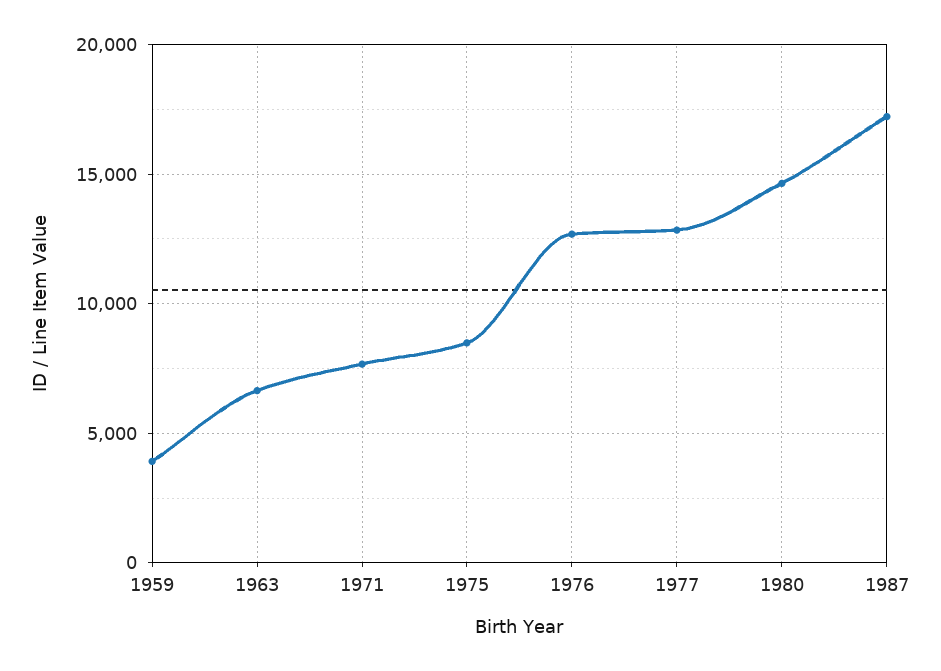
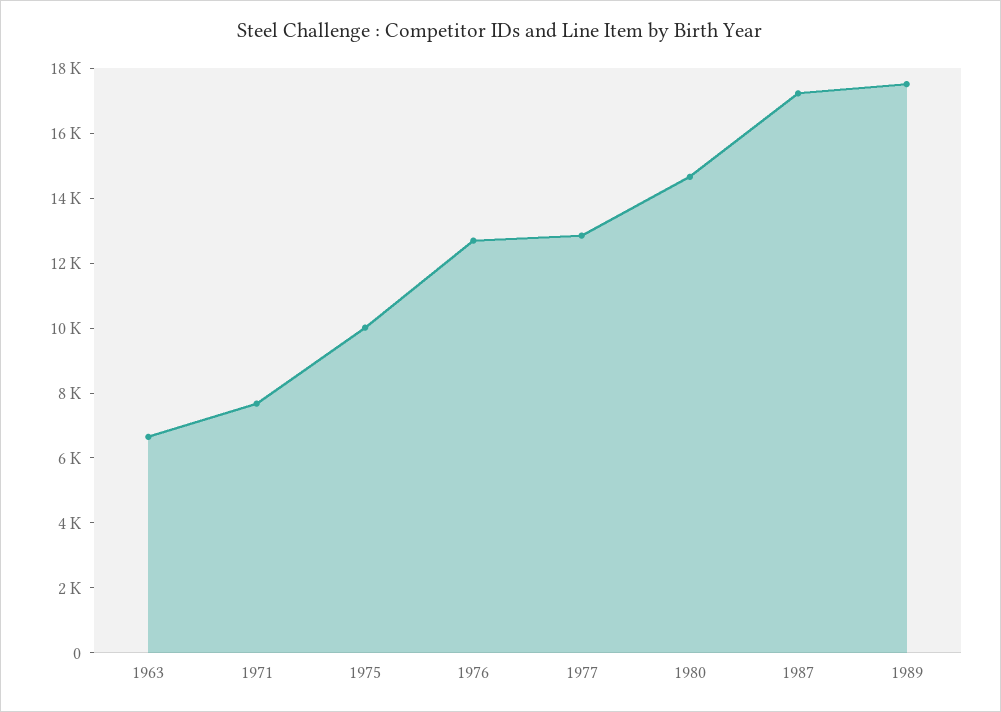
1959: 4000 -> none
1975: 8500 -> 10000
1989: none -> 17500

